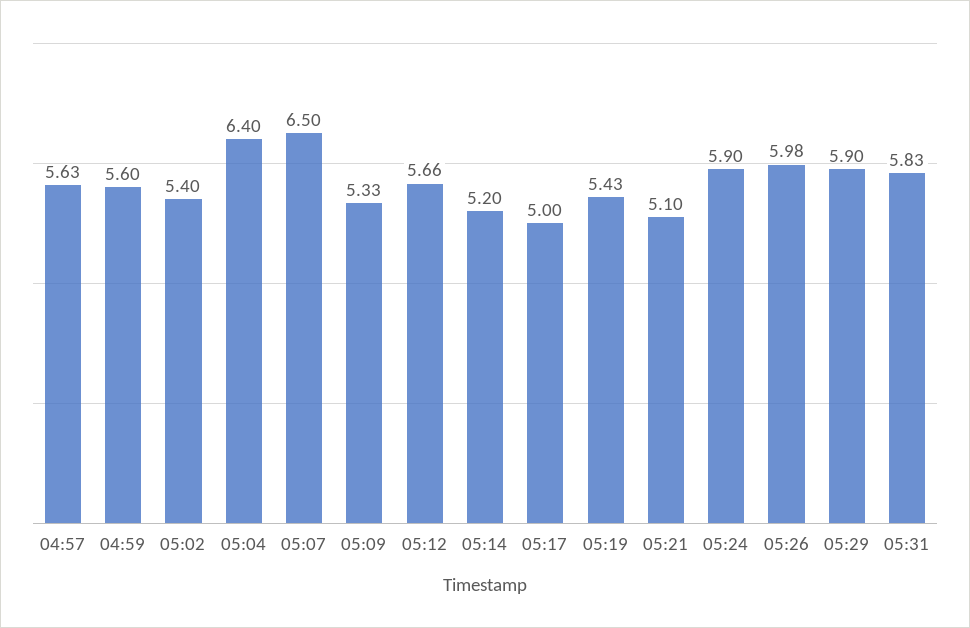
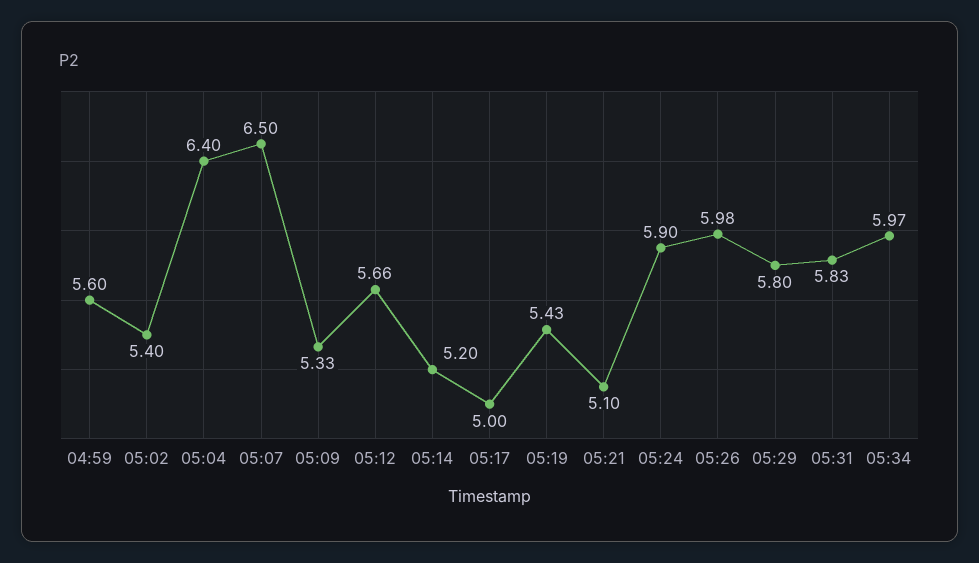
04:57: 5.63 -> none
05:29: 5.9 -> 5.8
05:34: none -> 5.97

